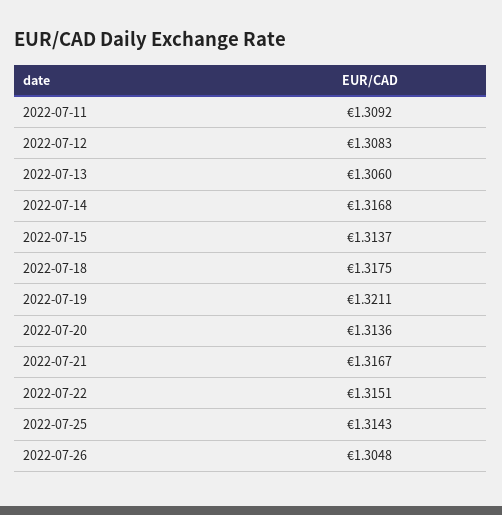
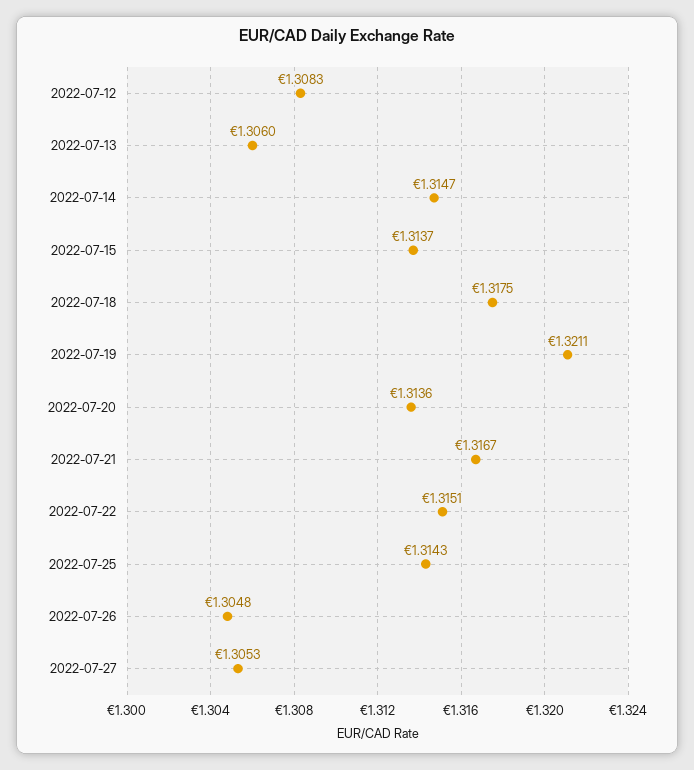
2022-07-11: 1.3092 -> none
2022-07-14: 1.3168 -> 1.3147
2022-07-27: none -> 1.3053

